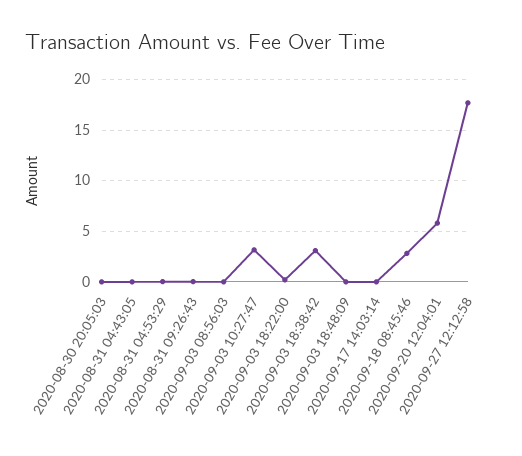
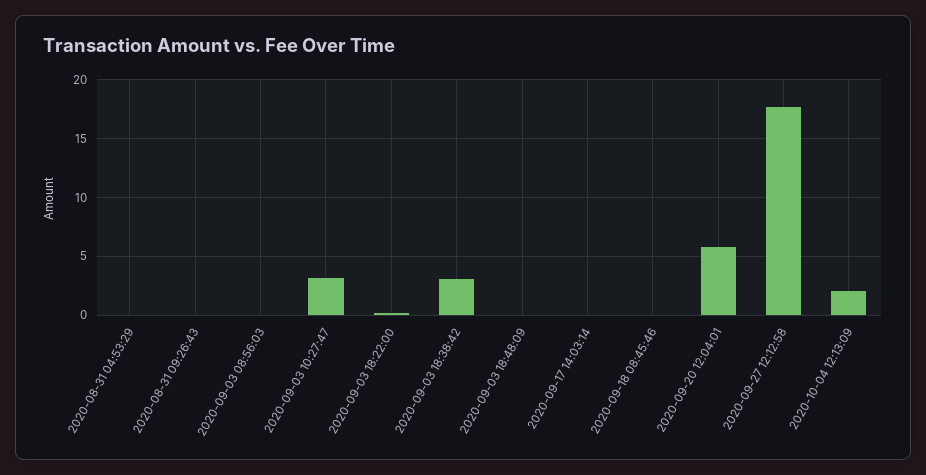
2020-08-30 20:05:03: 0 -> none
2020-08-31 04:43:05: 0 -> none
2020-09-18 08:45:46: 3 -> 0
2020-10-04 12:13:09: none -> 2

